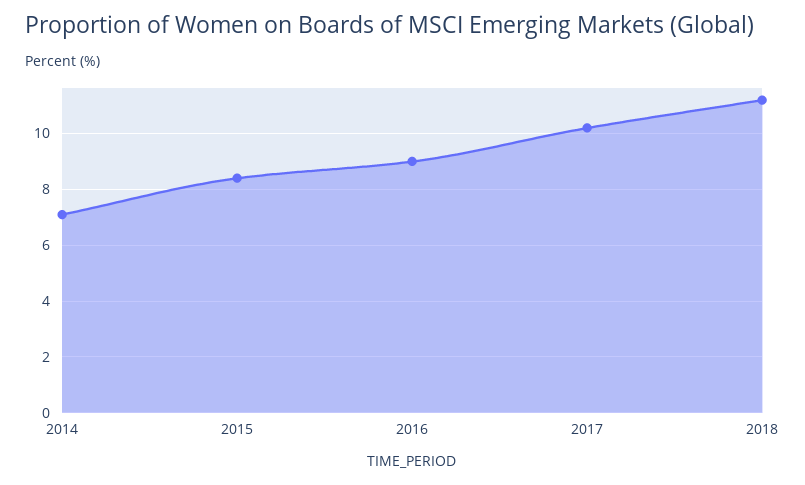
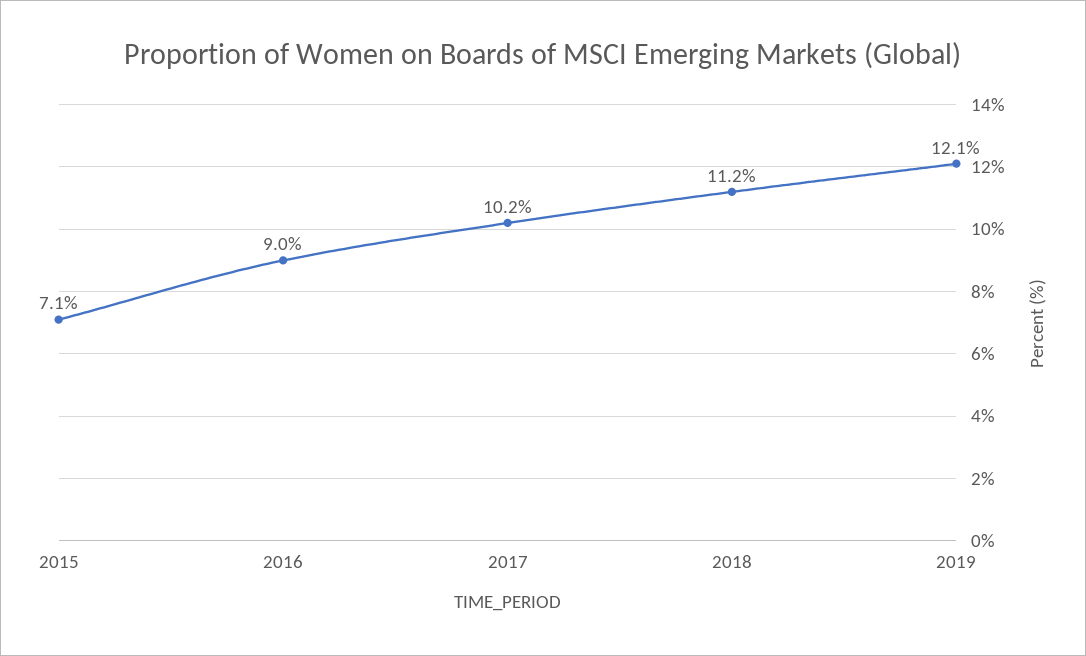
2014: 7 -> none
2015: 8.5 -> 7.1
2019: none -> 12.1

